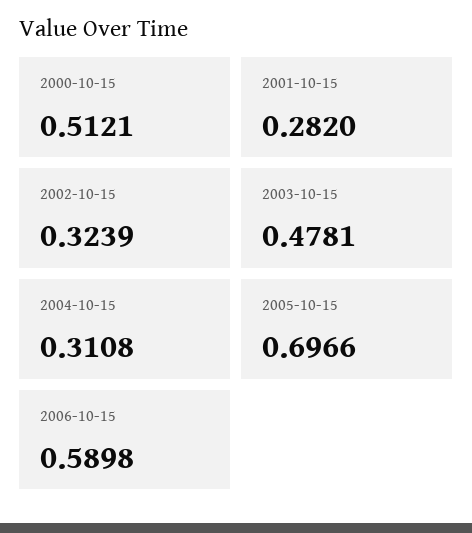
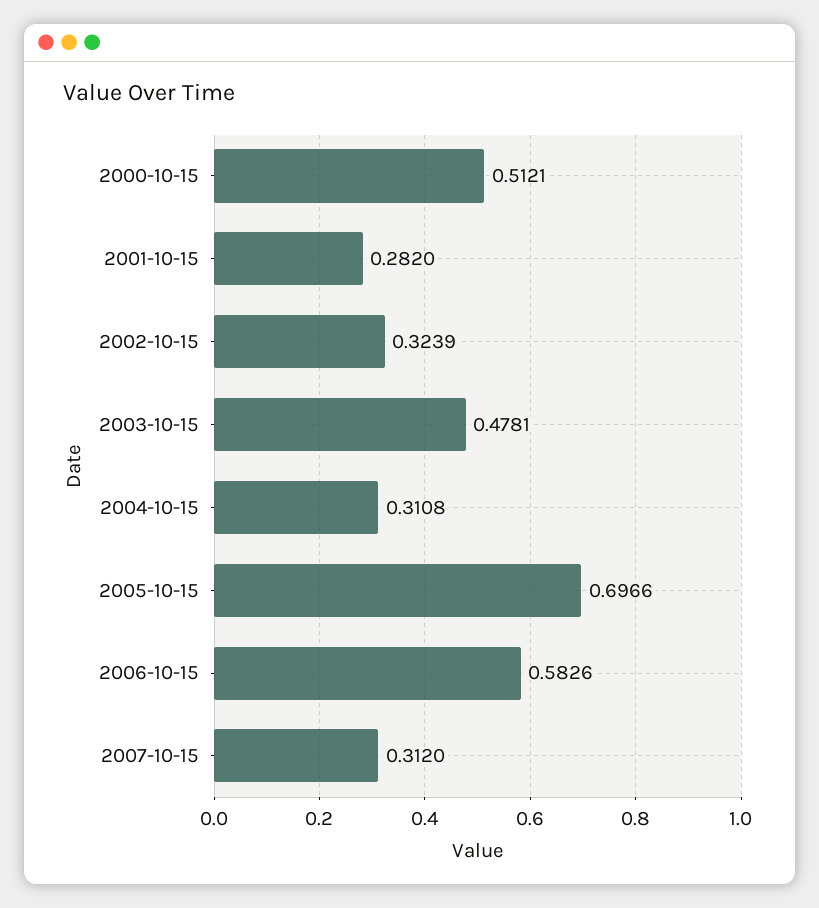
2006-10-15: 0.5898 -> 0.5826
2007-10-15: none -> 0.312

